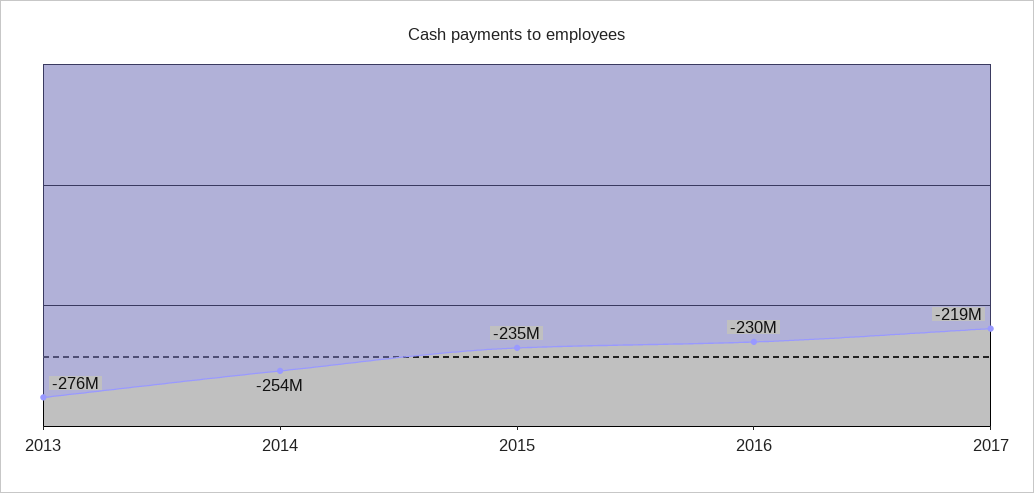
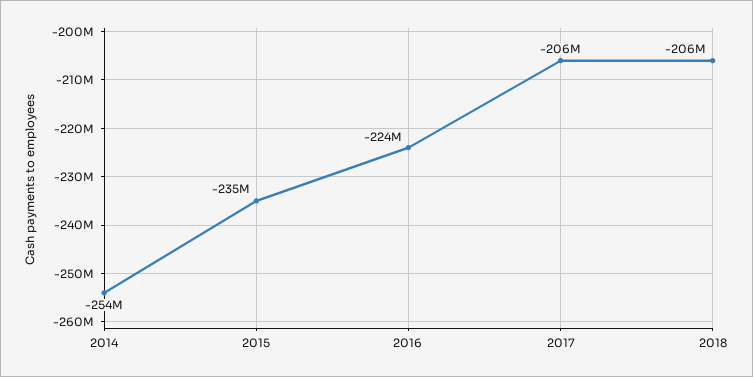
2013: -276000000 -> none
2016: -230000000 -> -224000000
2017: -219000000 -> -206000000
2018: none -> -206000000

